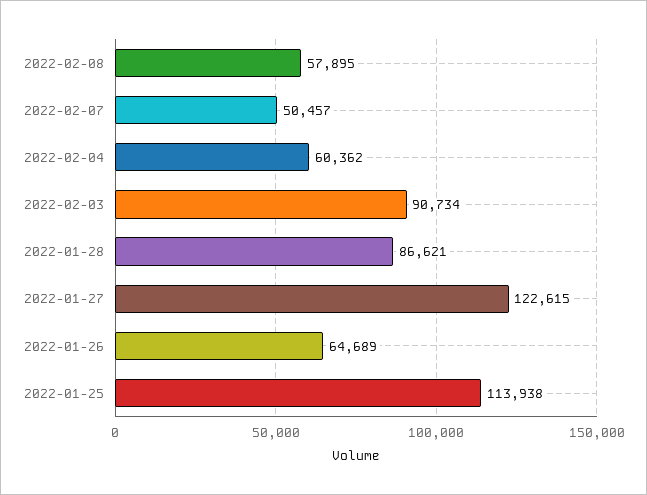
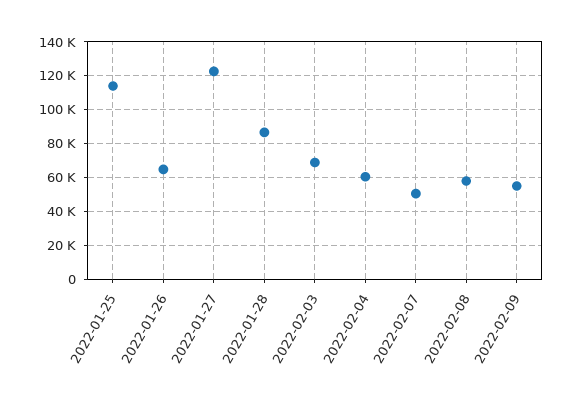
2022-02-03: 90734 -> 70000
2022-02-09: none -> 55000

